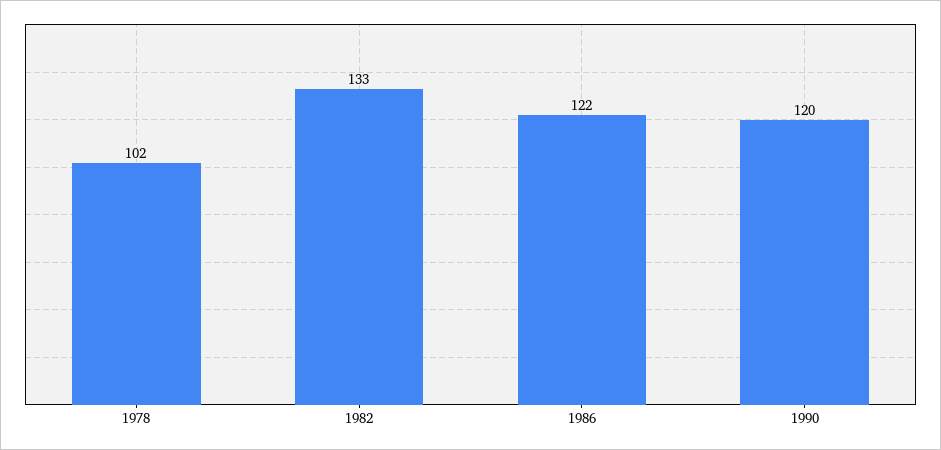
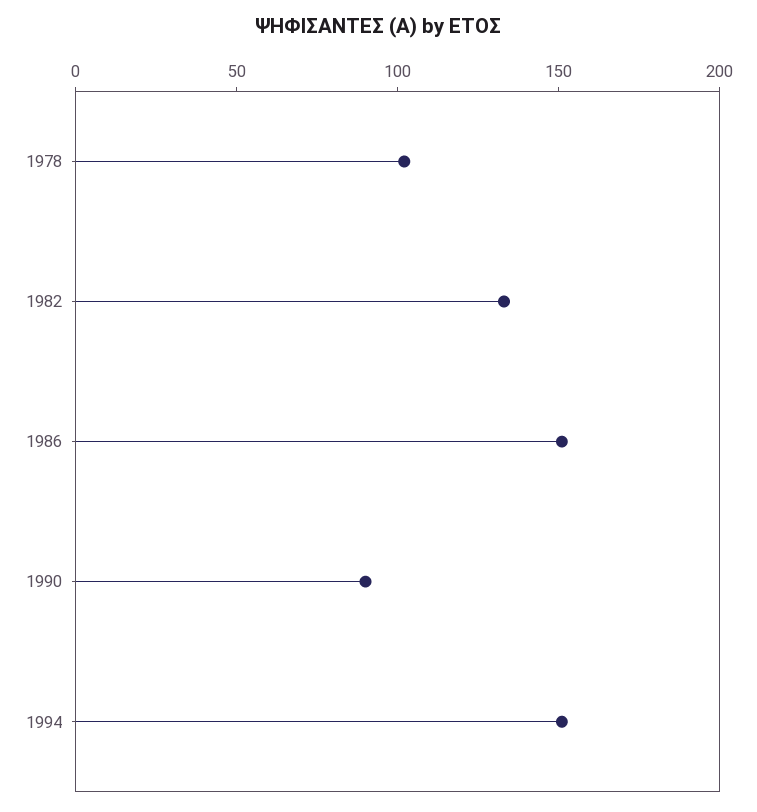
1986: 122 -> 150
1990: 120 -> 90
1994: none -> 150

